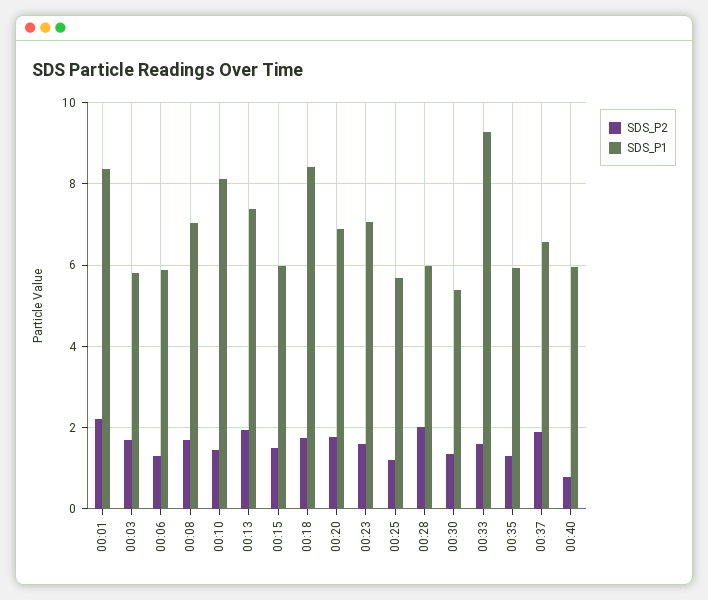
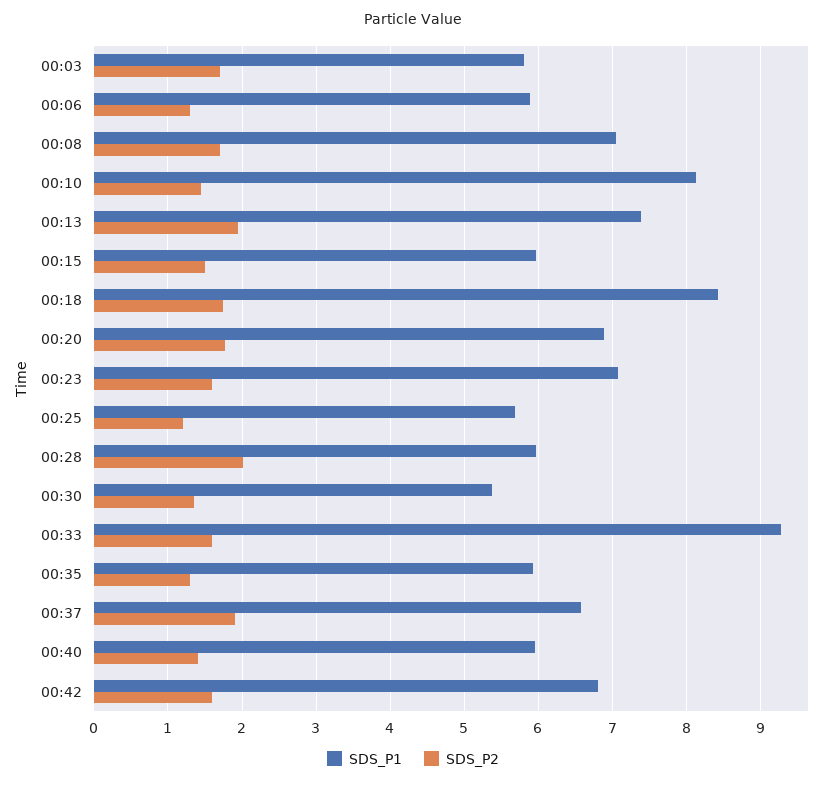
SDS_P2, 00:01: 2.2 -> none
SDS_P1, 00:01: 8.4 -> none
SDS_P2, 00:40: 0.8 -> 1.4
SDS_P1, 00:42: none -> 6.8
SDS_P2, 00:42: none -> 1.6

